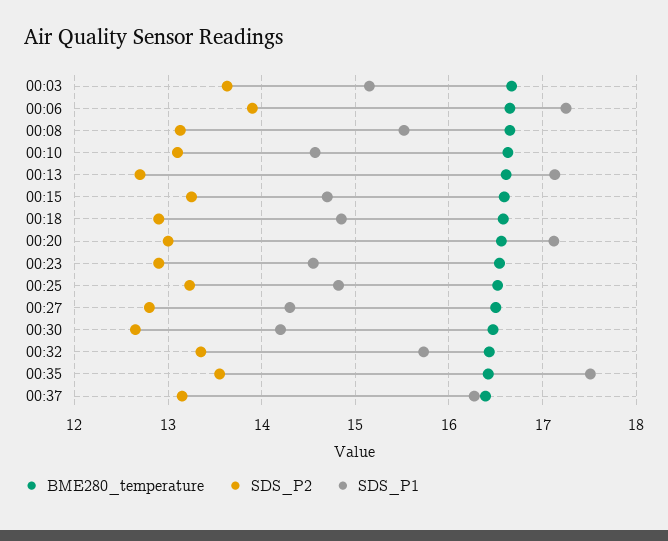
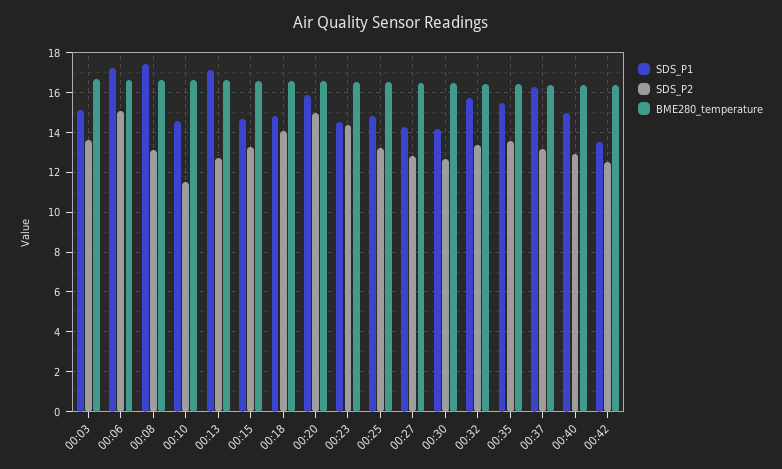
SDS_P2, 00:06: 13.9 -> 15
SDS_P1, 00:08: 15.5 -> 17.5
SDS_P2, 00:10: 13.1 -> 11.5
SDS_P2, 00:18: 12.9 -> 14
SDS_P2, 00:20: 13 -> 15
SDS_P1, 00:20: 17.1 -> 16
SDS_P2, 00:23: 12.9 -> 14.5
SDS_P1, 00:35: 17.5 -> 15.5
SDS_P1, 00:40: none -> 15
SDS_P2, 00:40: none -> 13
BME280_temperature, 00:40: none -> 16.5
SDS_P1, 00:42: none -> 13.5
SDS_P2, 00:42: none -> 12.5
BME280_temperature, 00:42: none -> 16.5

